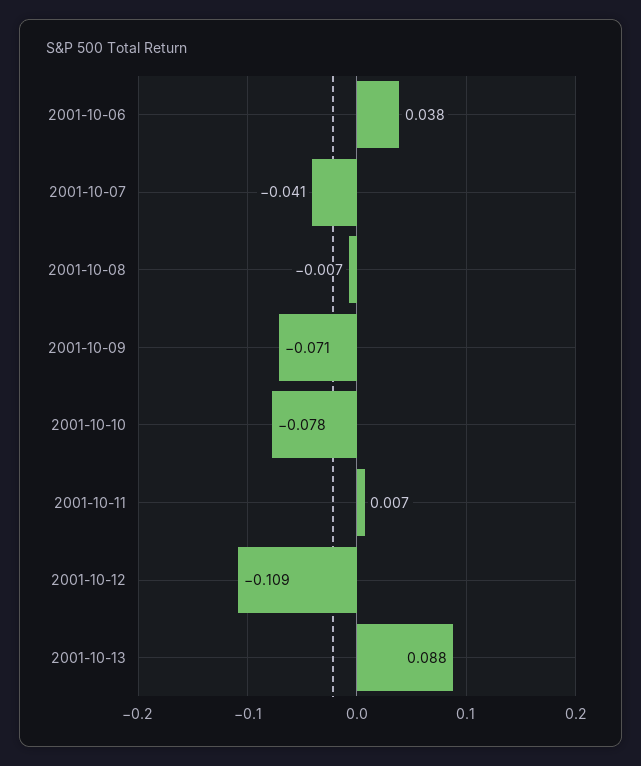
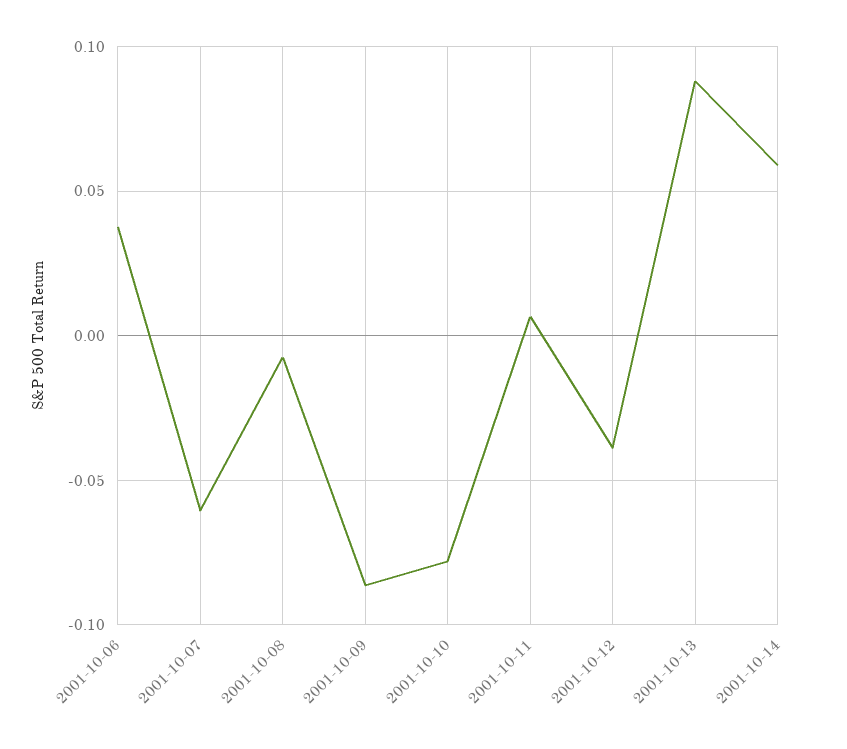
2001-10-07: -0.041 -> -0.06
2001-10-09: -0.071 -> -0.085
2001-10-12: -0.109 -> -0.04
2001-10-14: none -> 0.06

